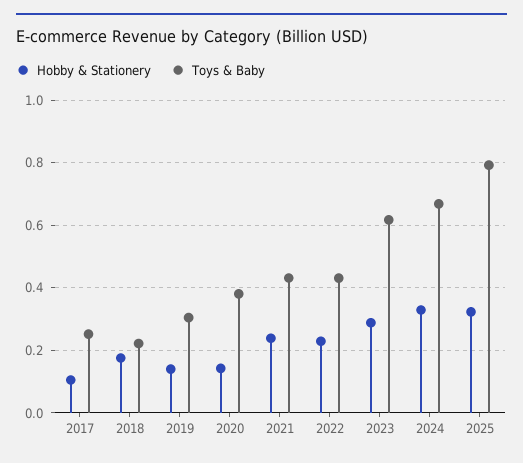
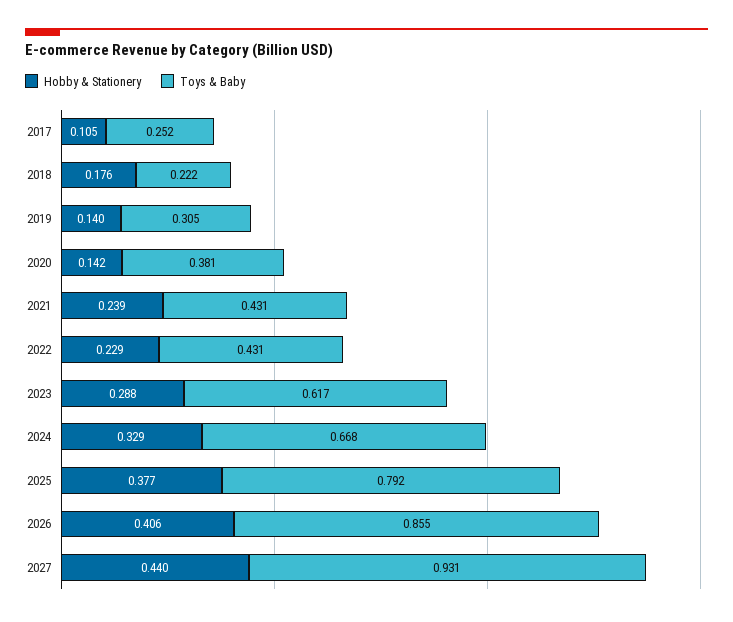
Hobby & Stationery, 2025: 0.32 -> 0.377
Hobby & Stationery, 2026: none -> 0.406
Toys & Baby, 2026: none -> 0.855
Hobby & Stationery, 2027: none -> 0.44
Toys & Baby, 2027: none -> 0.931

